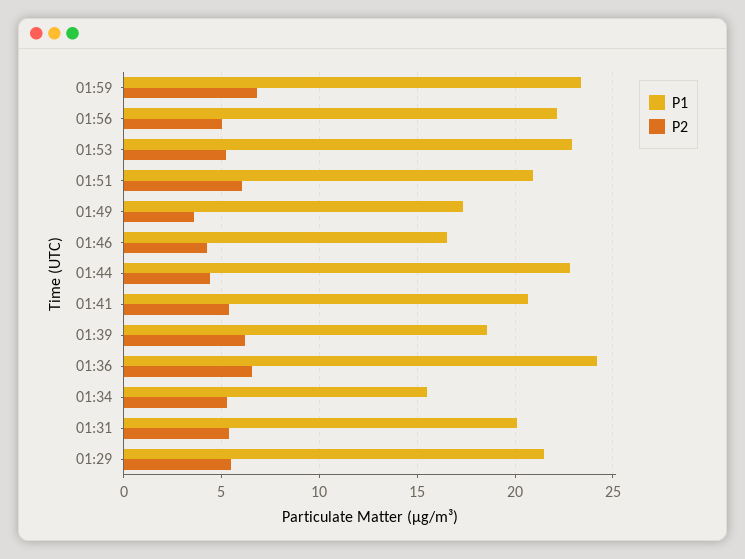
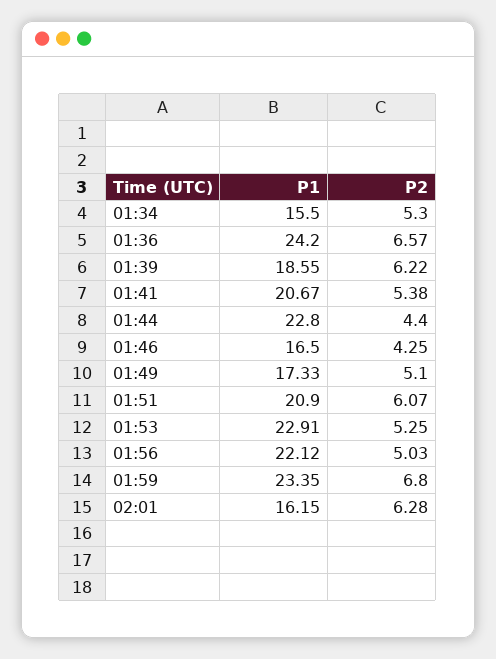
P2, 01:49: 3.5 -> 5.1
P1, 01:31: 20 -> none
P2, 01:31: 5.5 -> none
P1, 01:29: 21.5 -> none
P2, 01:29: 5.5 -> none
P1, 02:01: none -> 16.15
P2, 02:01: none -> 6.28

